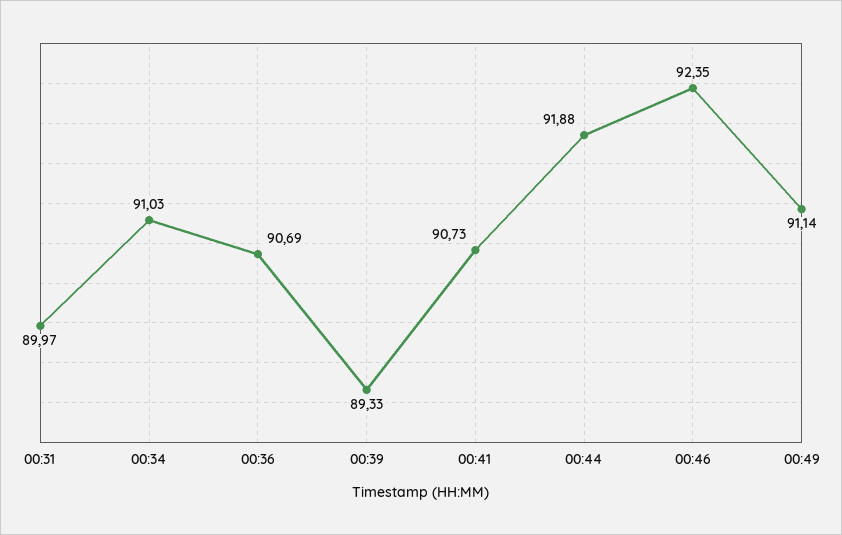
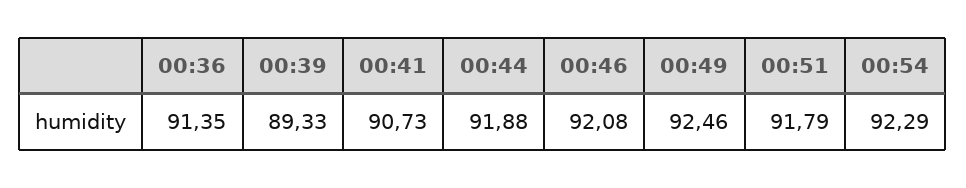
00:31: 89.97 -> none
00:34: 91.03 -> none
00:36: 90.69 -> 91.35
00:46: 92.35 -> 92.08
00:49: 91.14 -> 92.46
00:51: none -> 91.79
00:54: none -> 92.29

